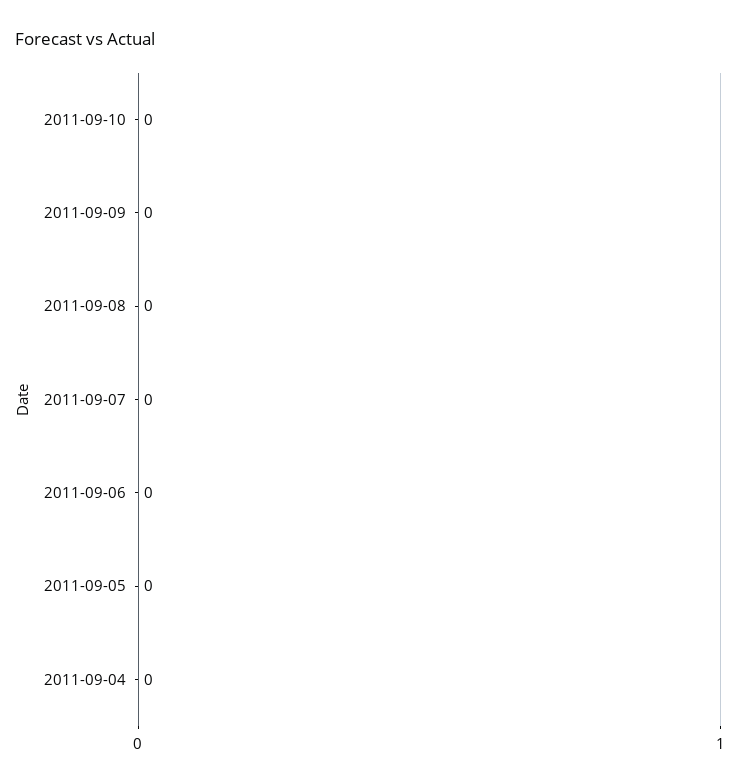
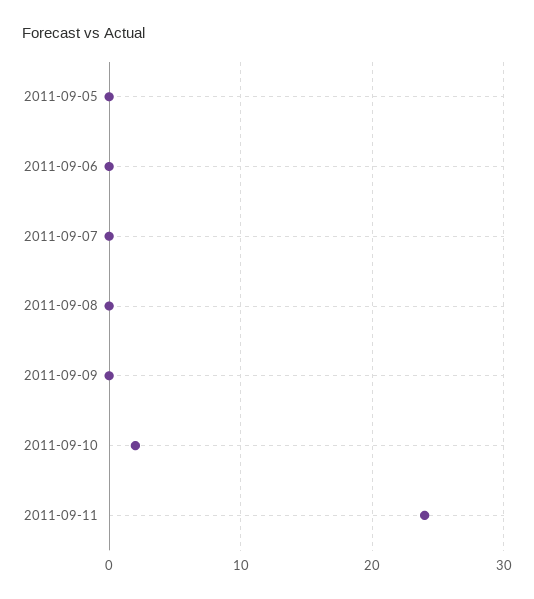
2011-09-10: 0 -> 2
2011-09-04: 0 -> none
2011-09-11: none -> 24

